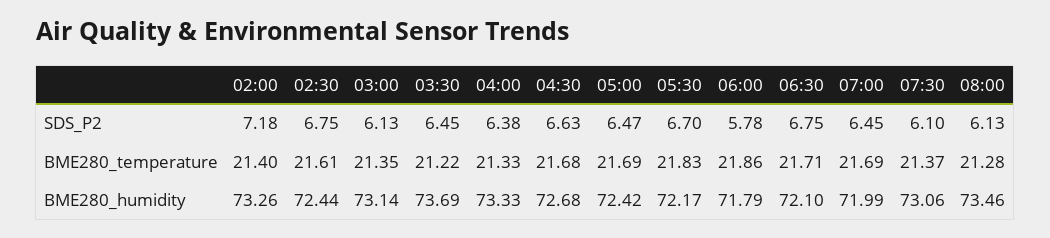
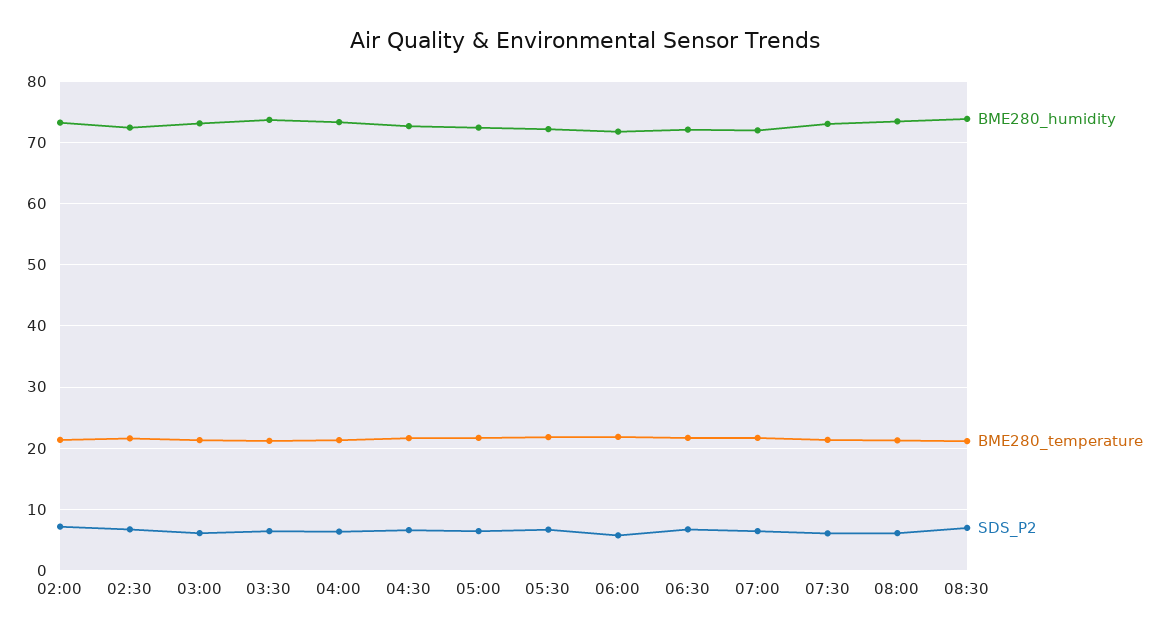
BME280_humidity, 08:30: none -> 74
BME280_temperature, 08:30: none -> 21
SDS_P2, 08:30: none -> 7

